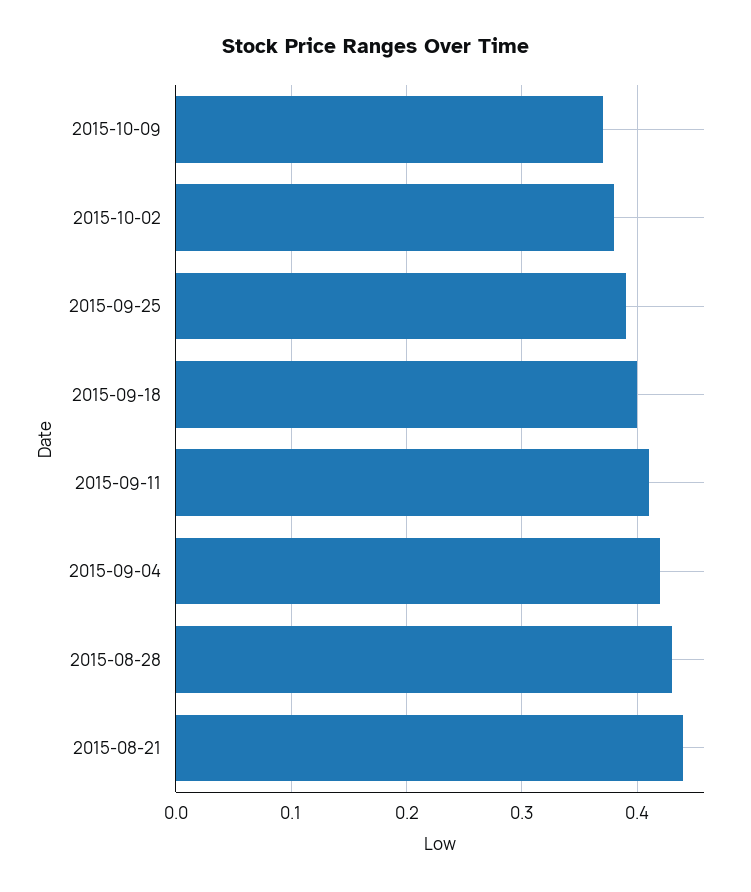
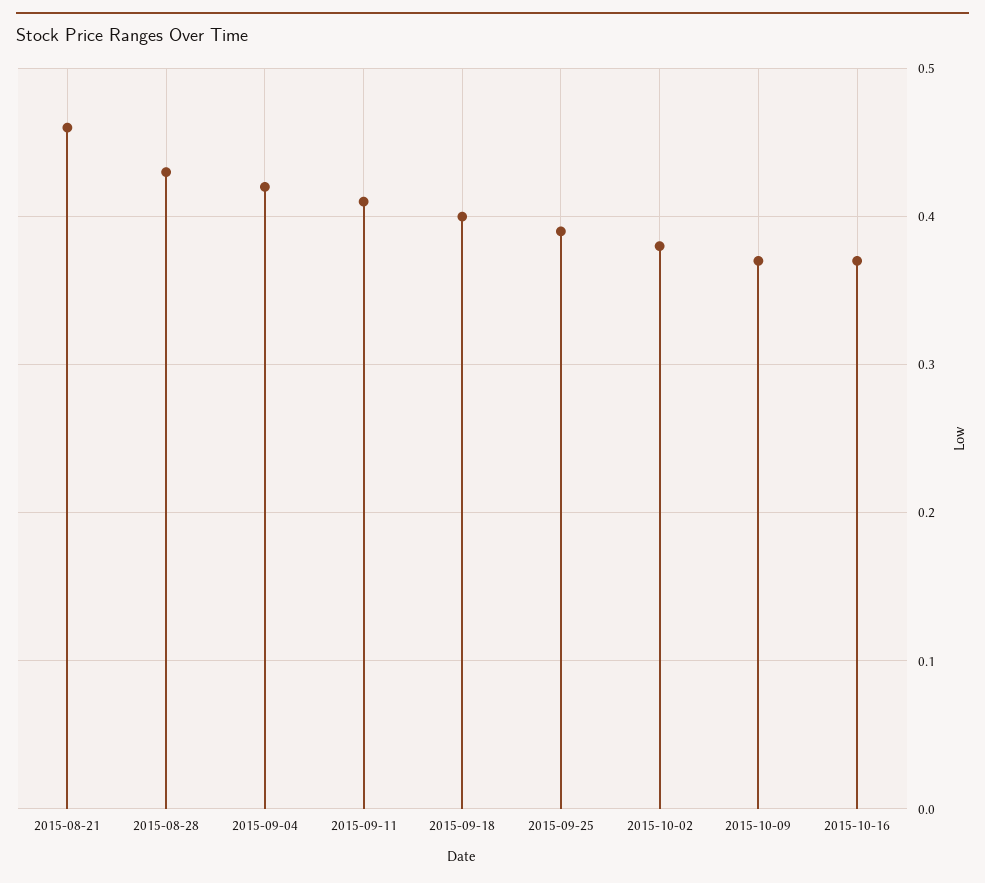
2015-08-21: 0.44 -> 0.46
2015-10-16: none -> 0.37

